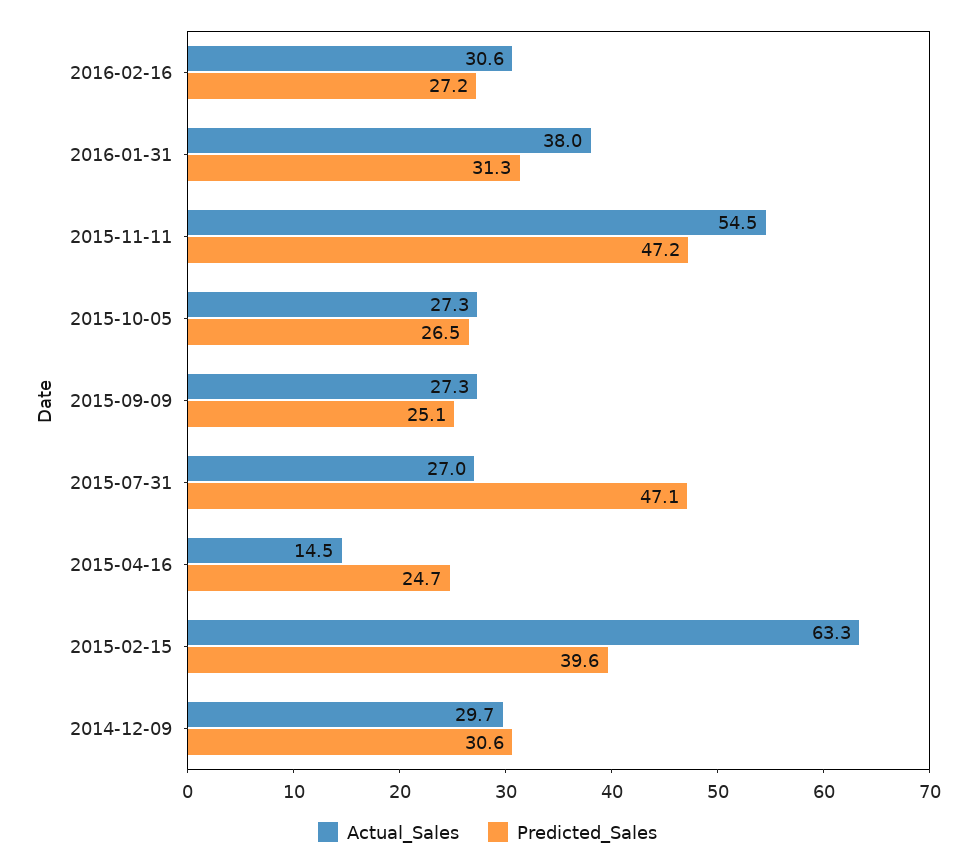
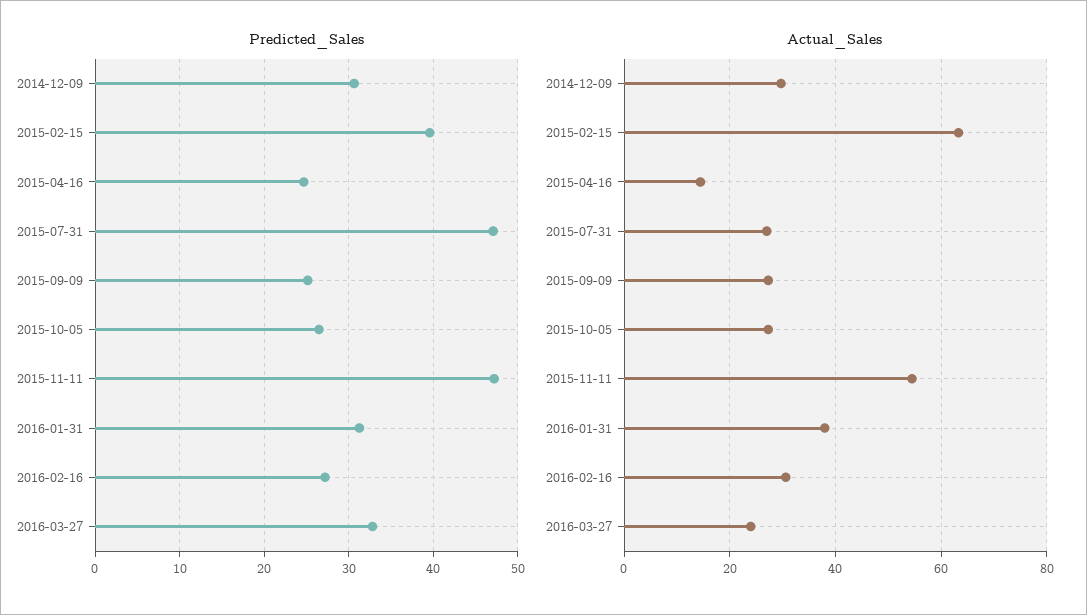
Predicted_Sales, 2016-03-27: none -> 33
Actual_Sales, 2016-03-27: none -> 24

